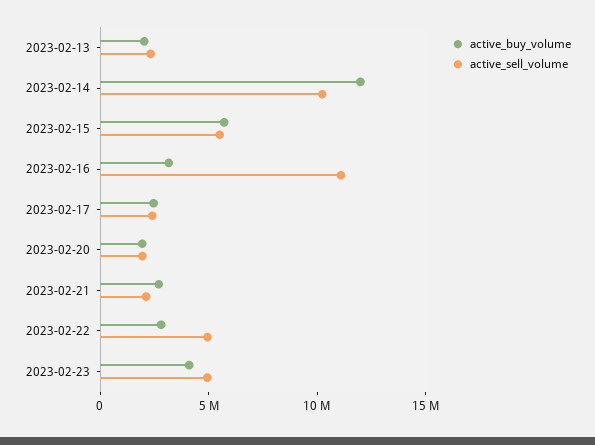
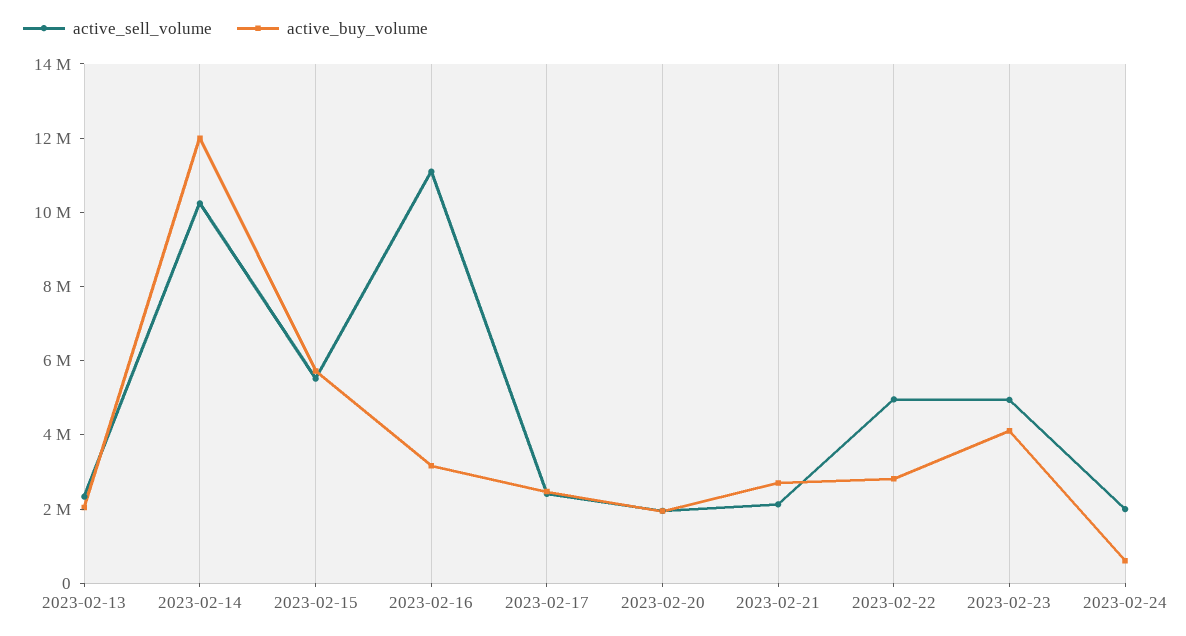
active_sell_volume, 2023-02-24: none -> 2000000
active_buy_volume, 2023-02-24: none -> 500000

